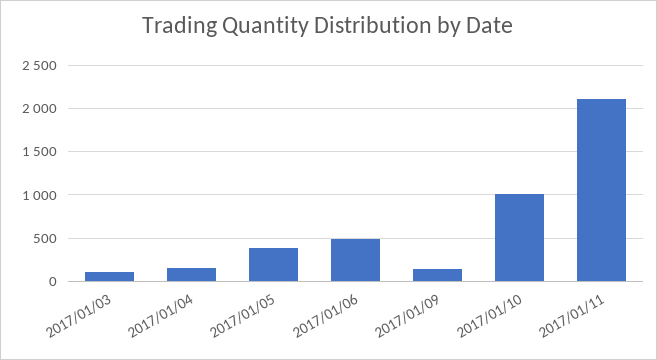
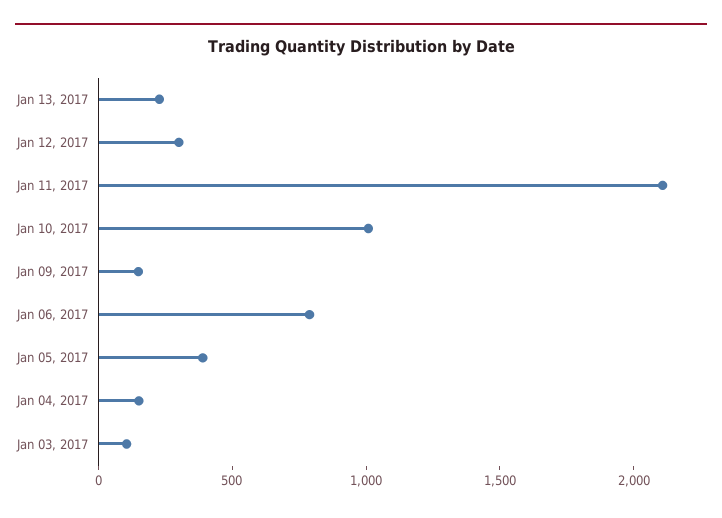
2017/01/06: 500 -> 800
Jan 13, 2017: none -> 200
Jan 12, 2017: none -> 300

